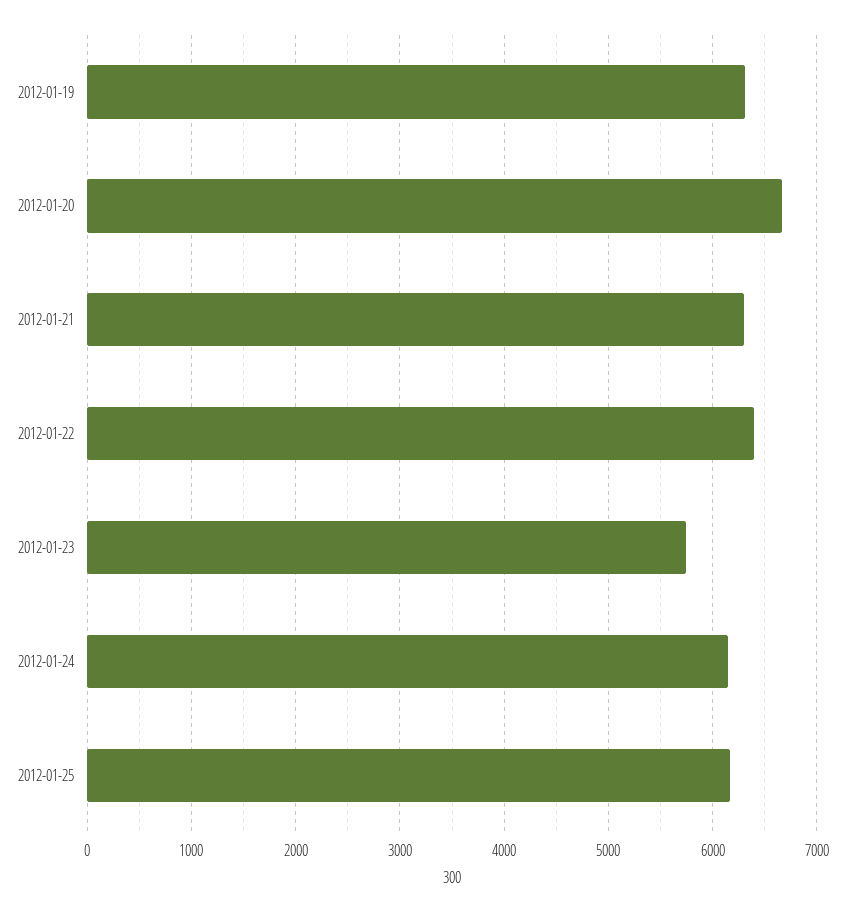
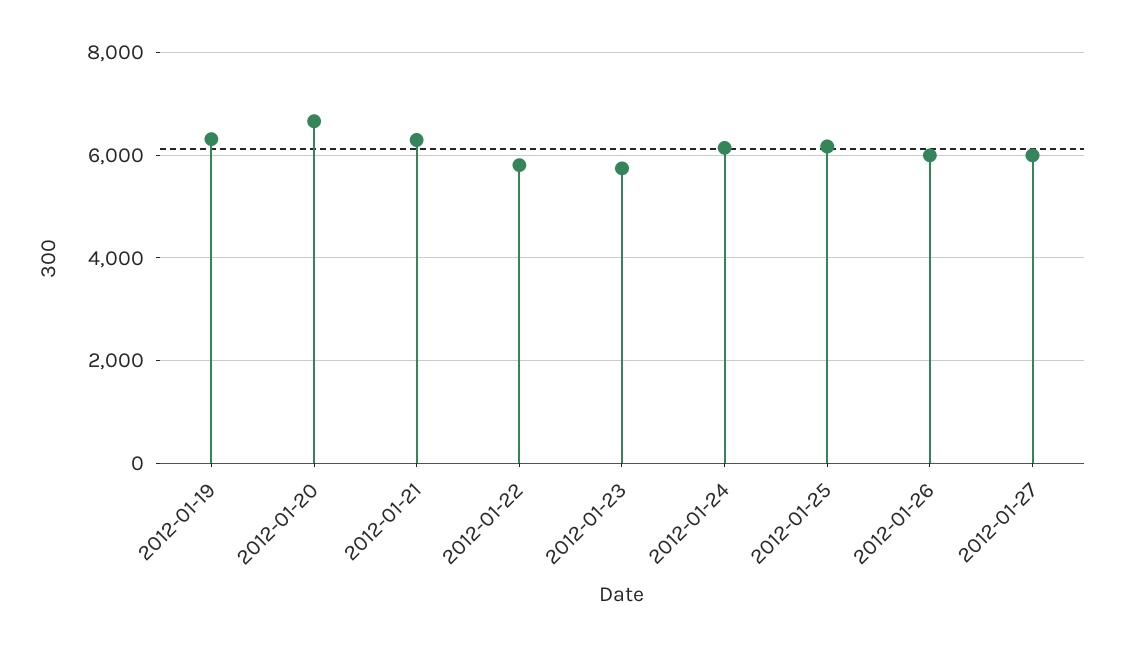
2012-01-22: 6400 -> 5800
2012-01-26: none -> 6000
2012-01-27: none -> 6000

